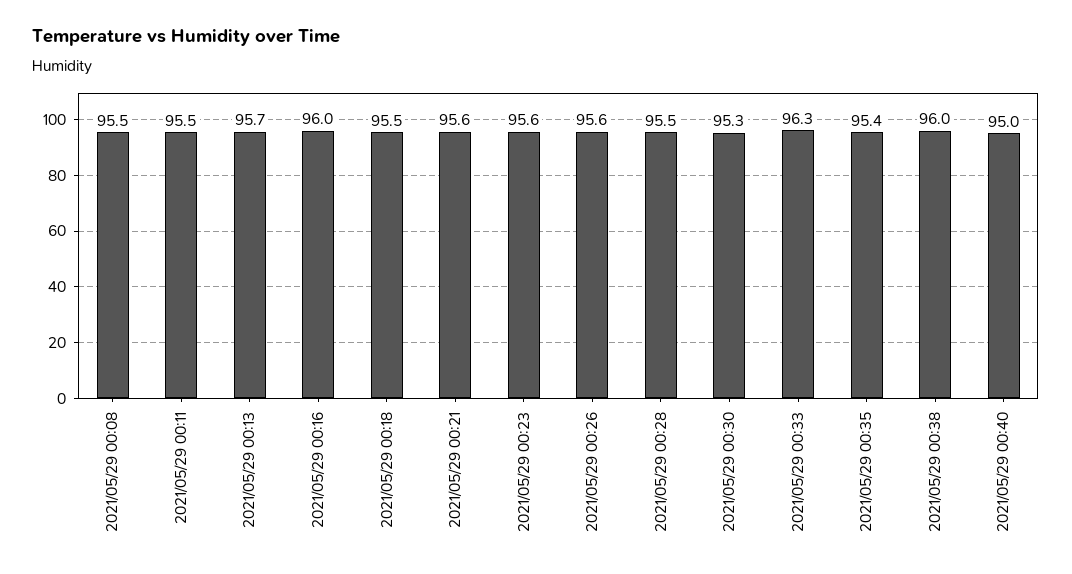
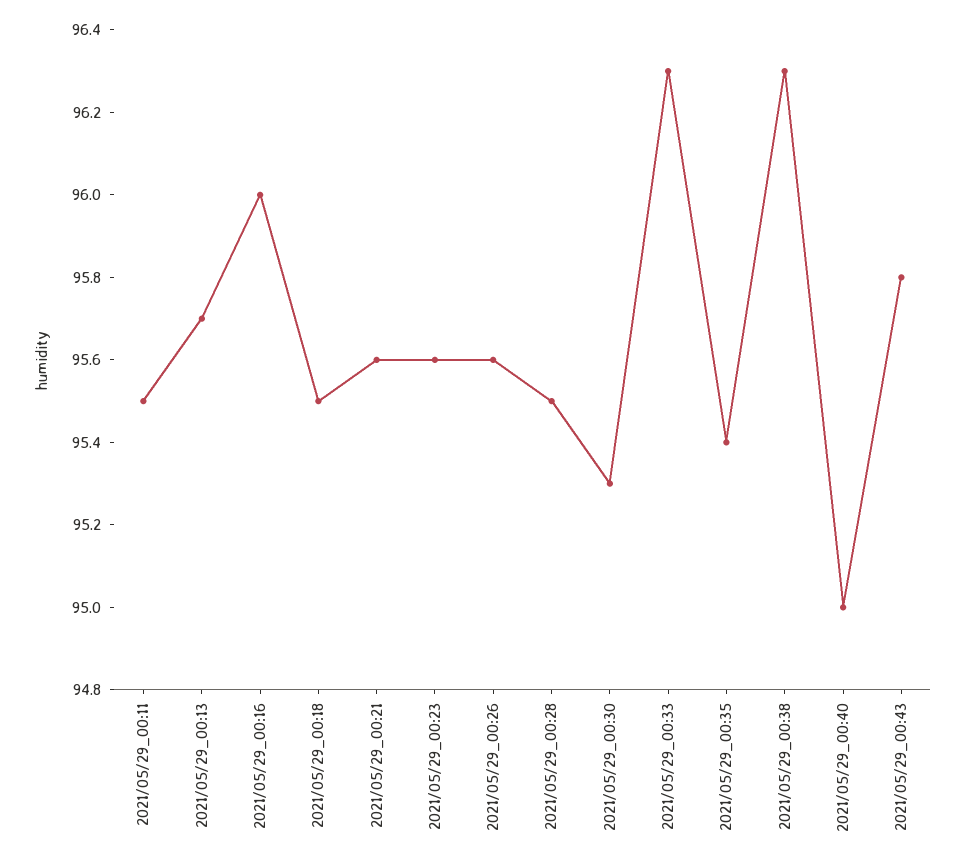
2021/05/29 00:08: 95.5 -> none
2021/05/29 00:38: 96 -> 96.3
2021/05/29_00:43: none -> 95.8

